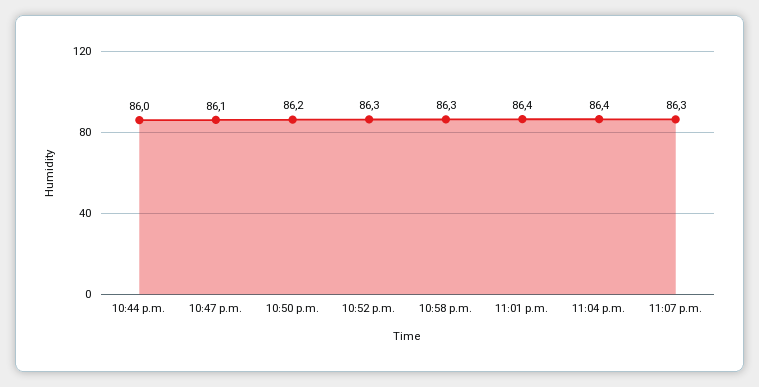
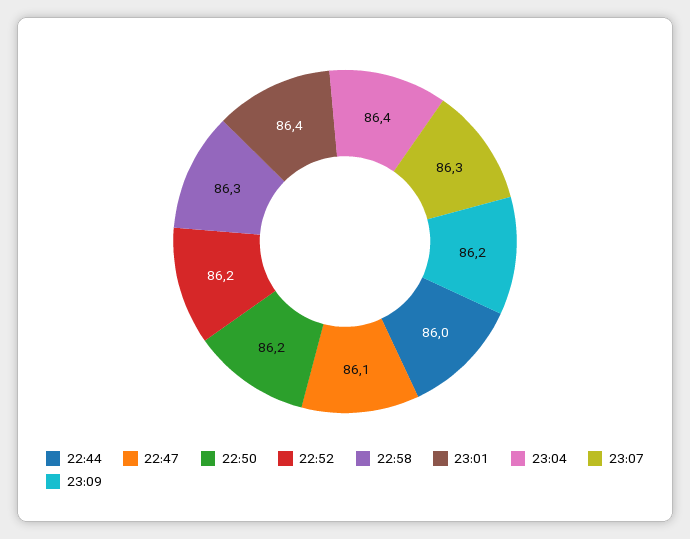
10:52 p.m.: 86.3 -> 86.2
23:09: none -> 86.2

